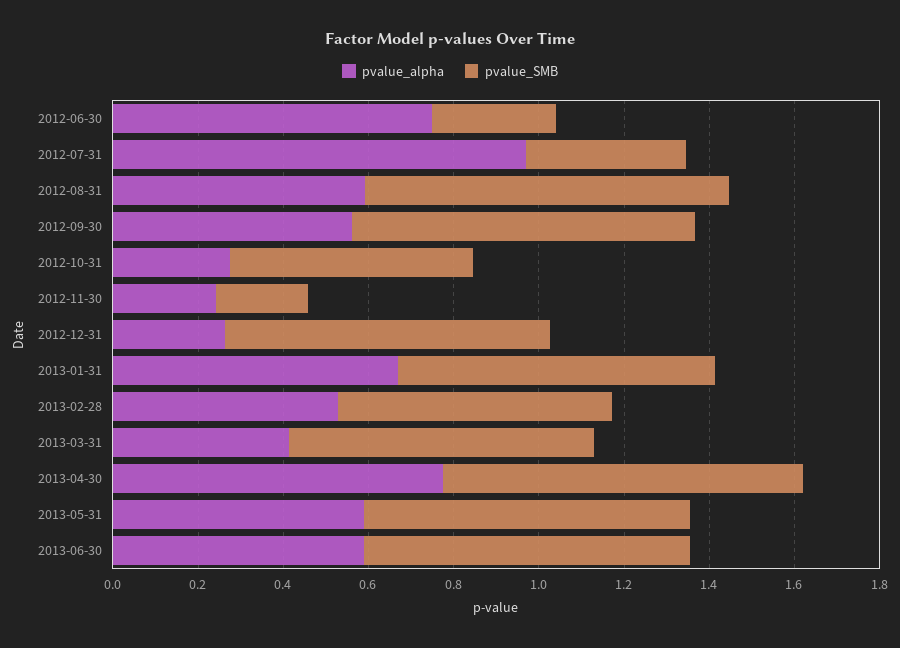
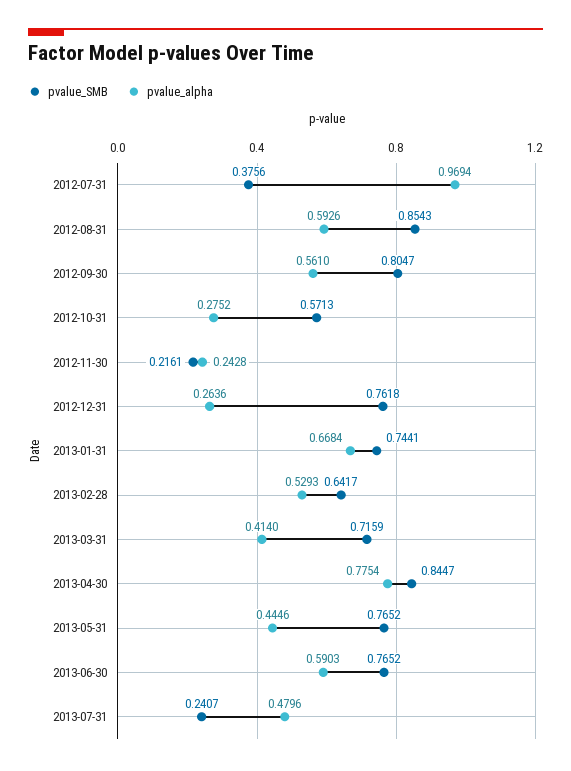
pvalue_alpha, 2012-06-30: 0.75 -> none
pvalue_SMB, 2012-06-30: 0.3 -> none
pvalue_alpha, 2013-05-31: 0.6 -> 0.4446
pvalue_SMB, 2013-07-31: none -> 0.2407
pvalue_alpha, 2013-07-31: none -> 0.4796

